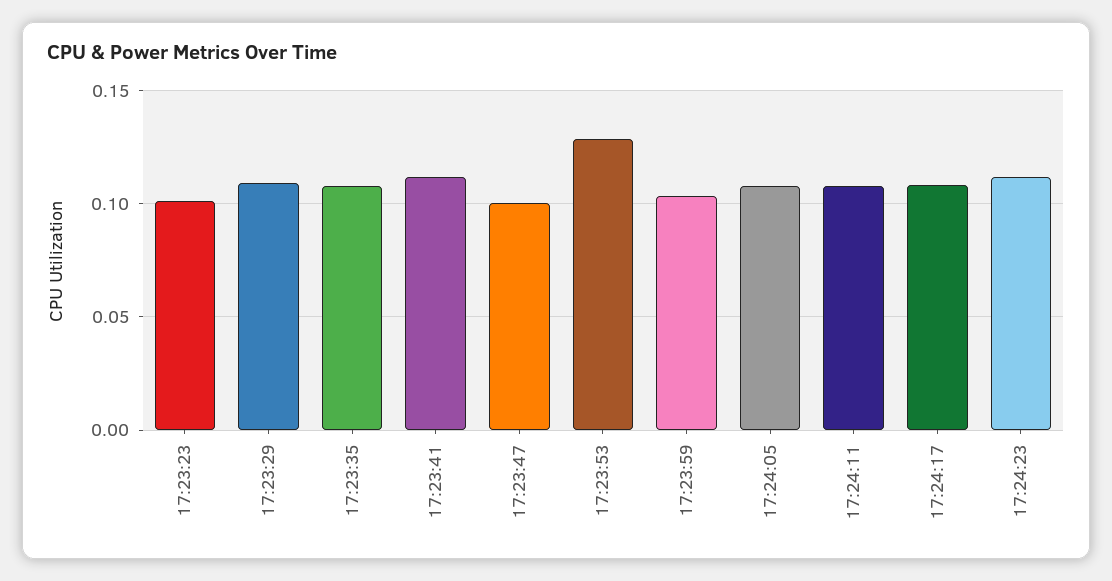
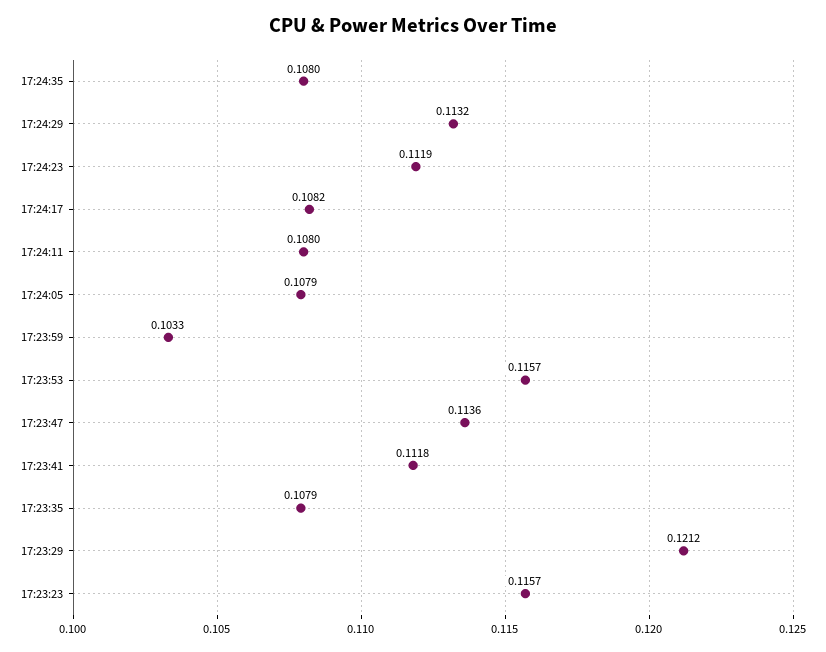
17:23:23: 0.1 -> 0.1157
17:23:29: 0.11 -> 0.1212
17:23:47: 0.1 -> 0.1136
17:23:53: 0.13 -> 0.1157
17:24:35: none -> 0.108
17:24:29: none -> 0.1132

